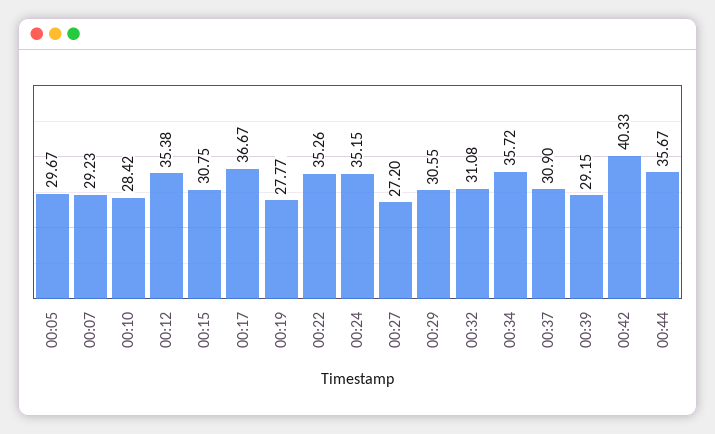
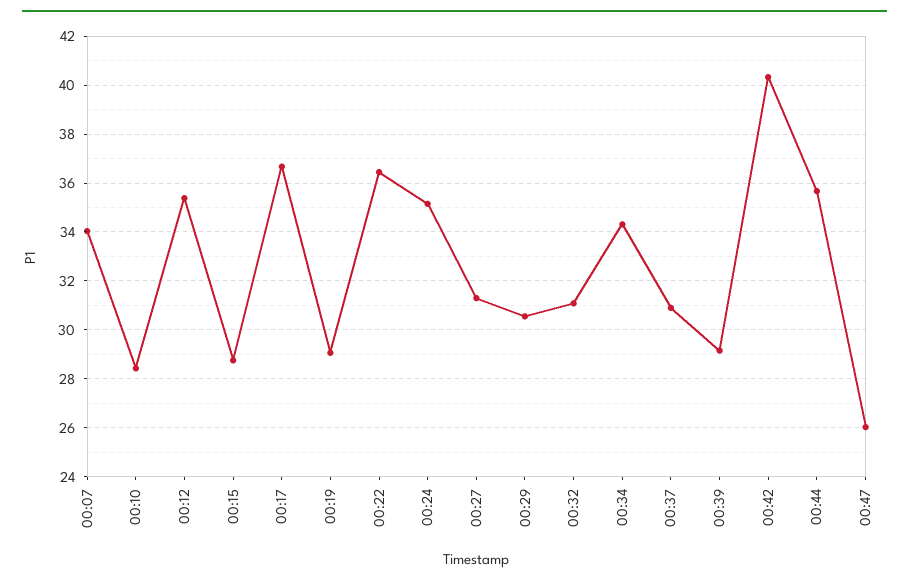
00:05: 29.67 -> none
00:07: 29.23 -> 34
00:15: 30.75 -> 28.75
00:19: 27.77 -> 29
00:22: 35.26 -> 36.5
00:27: 27.2 -> 31.25
00:34: 35.72 -> 34.25
00:47: none -> 26

